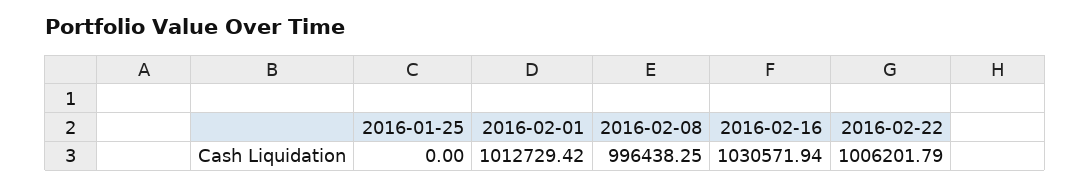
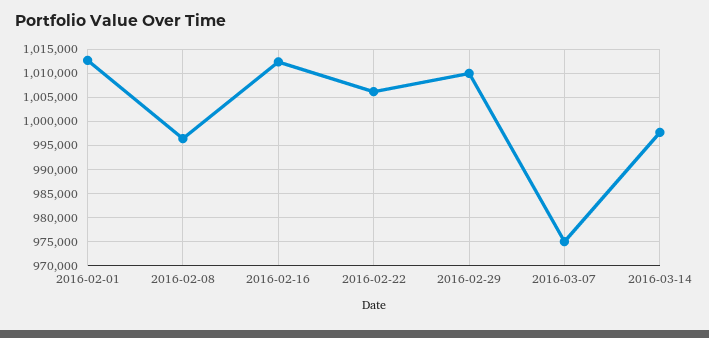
2016-01-25: 0 -> none
2016-02-16: 1030571.94 -> 1012500
2016-02-29: none -> 1010000
2016-03-07: none -> 975000
2016-03-14: none -> 997500

